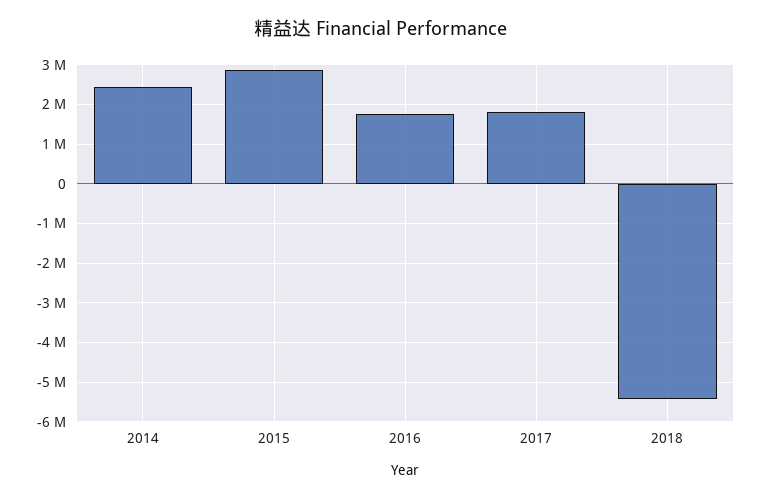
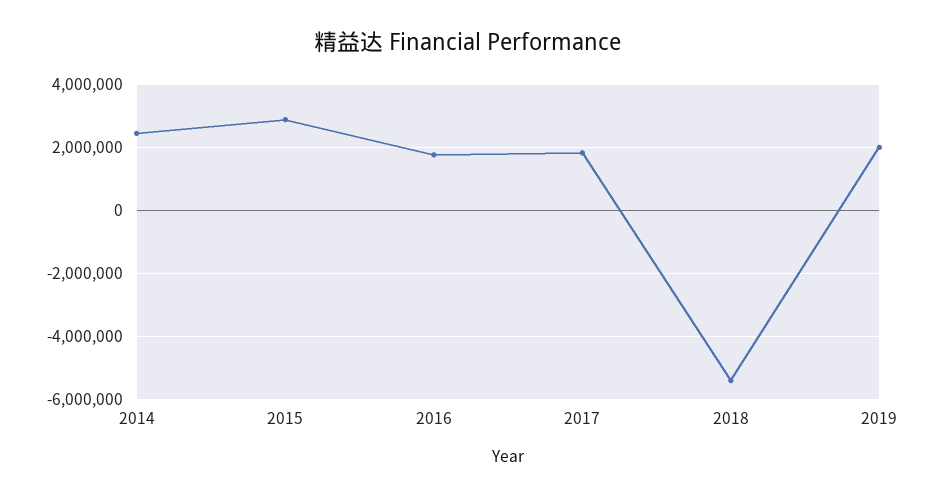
2019: none -> 2000000

